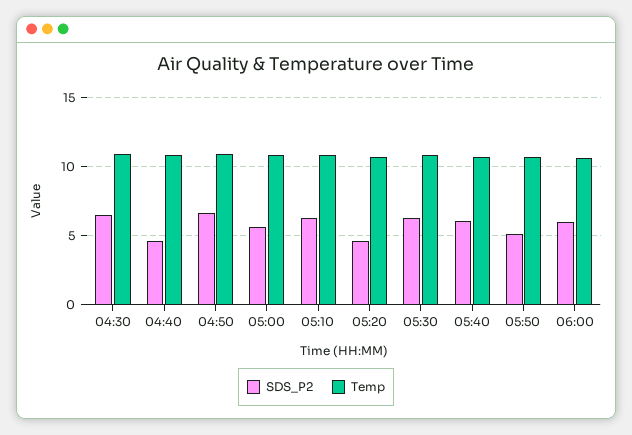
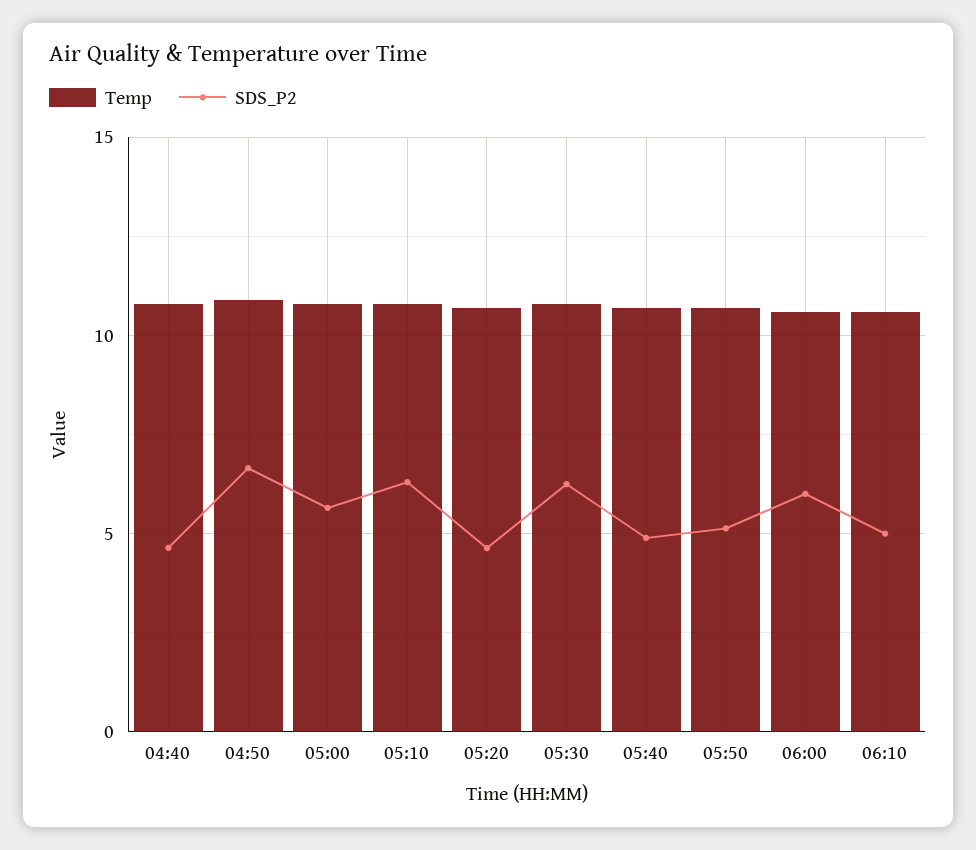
SDS_P2, 04:30: 6.5 -> none
Temp, 04:30: 11 -> none
SDS_P2, 05:40: 6 -> 5
Temp, 06:10: none -> 10.5
SDS_P2, 06:10: none -> 5

